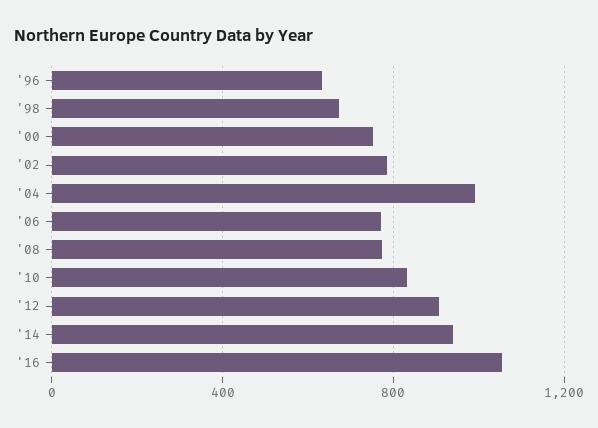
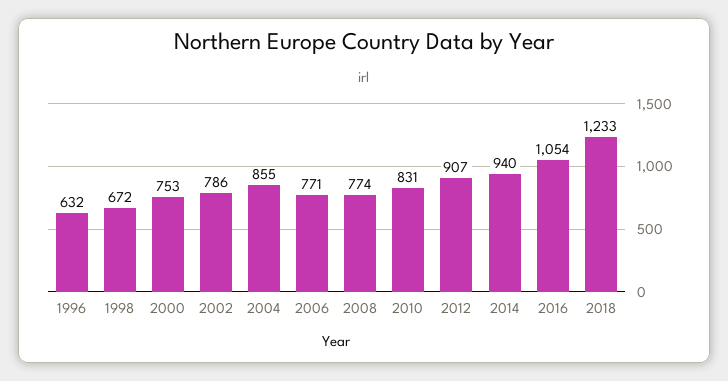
'04: 1000 -> 855
2018: none -> 1233

